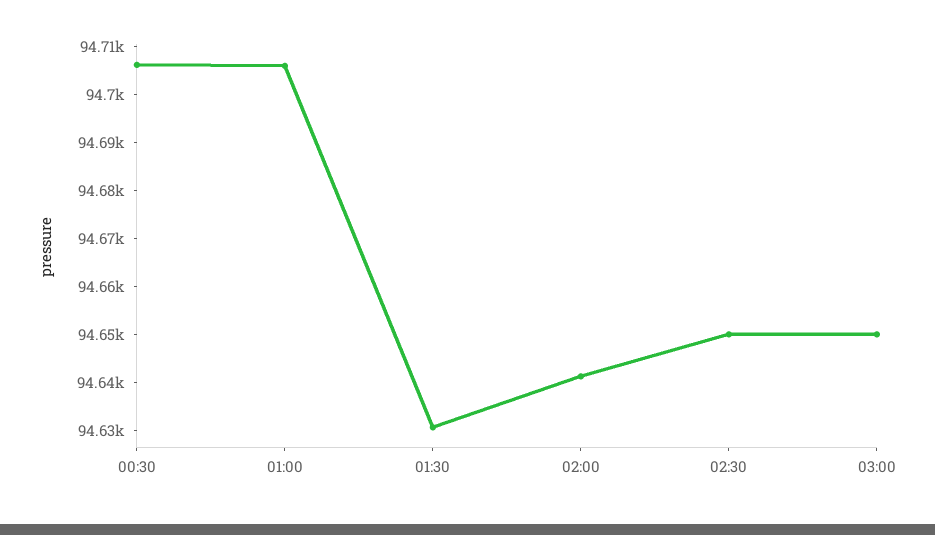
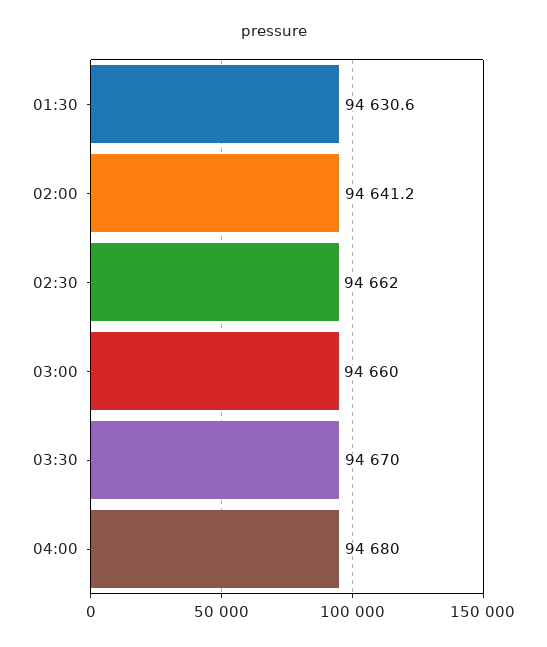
00:30: 94706 -> none
01:00: 94706 -> none
02:30: 94650 -> 94662
03:00: 94650 -> 94660
03:30: none -> 94670
04:00: none -> 94680

